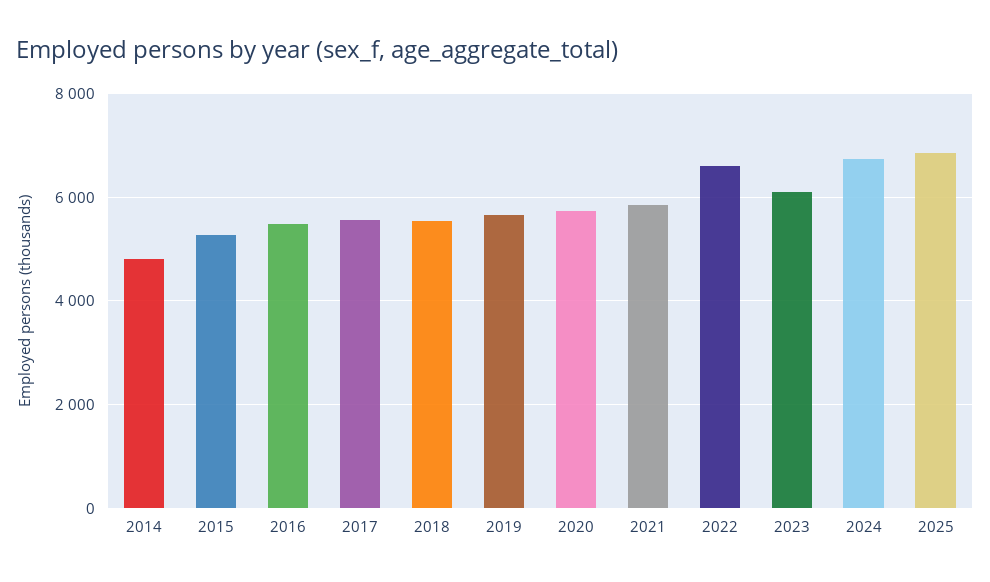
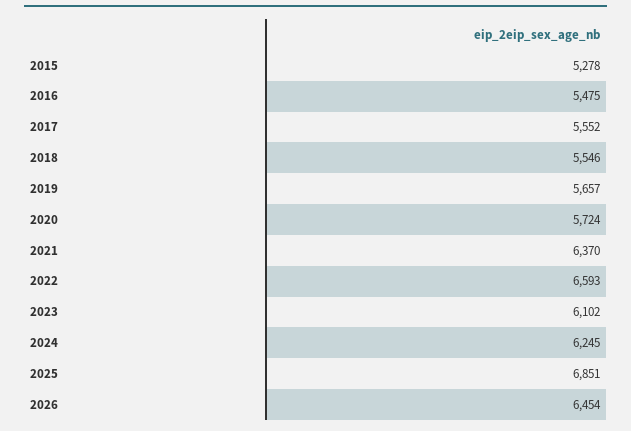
2014: 4800 -> none
2021: 5800 -> 6370
2024: 6800 -> 6245
2026: none -> 6454

